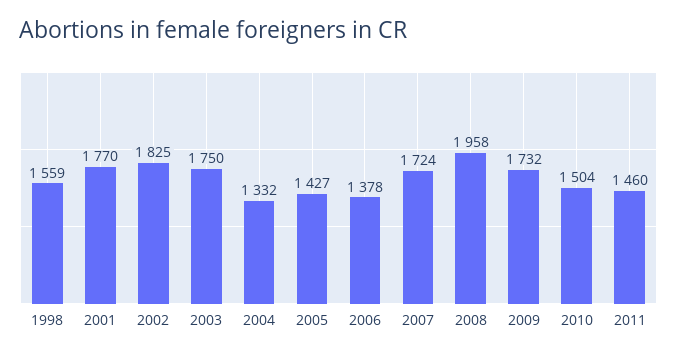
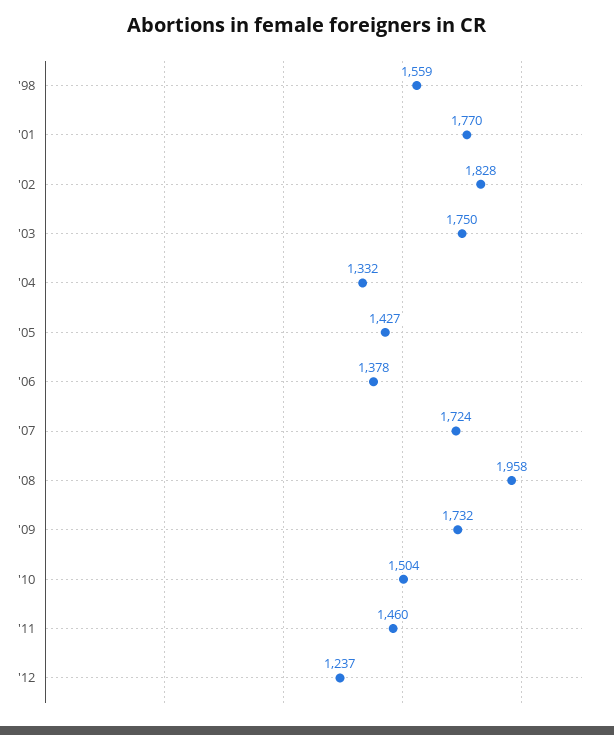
2002: 1825 -> 1828
'12: none -> 1237

